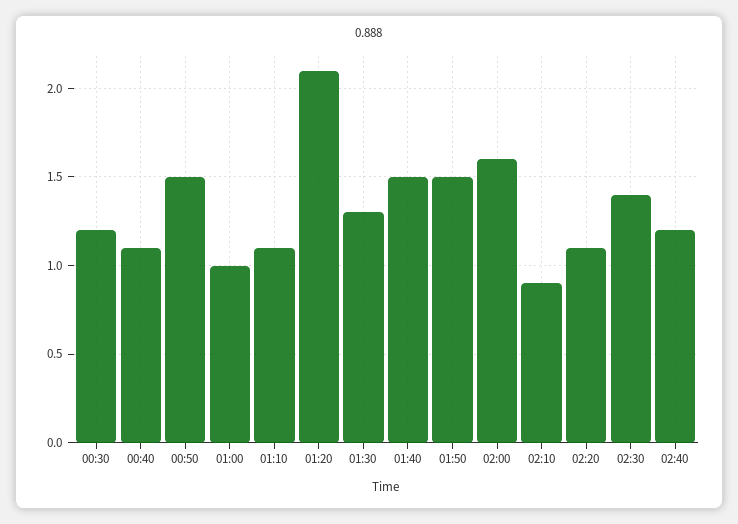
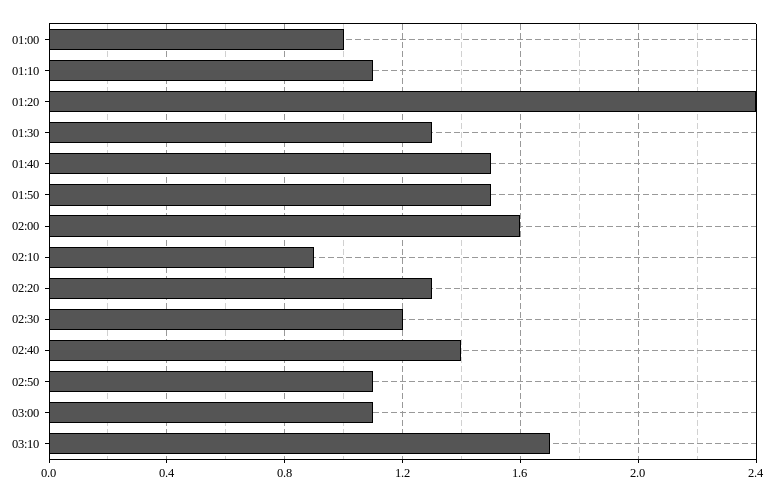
00:30: 1.2 -> none
00:40: 1.1 -> none
00:50: 1.5 -> none
01:20: 2.1 -> 2.4
02:20: 1.1 -> 1.3
02:30: 1.4 -> 1.2
02:40: 1.2 -> 1.4
02:50: none -> 1.1
03:00: none -> 1.1
03:10: none -> 1.7

